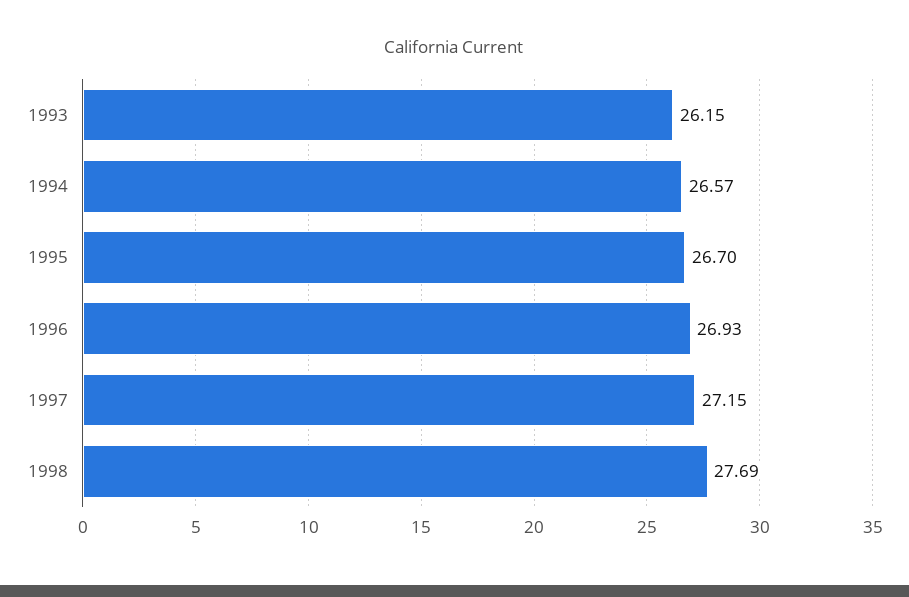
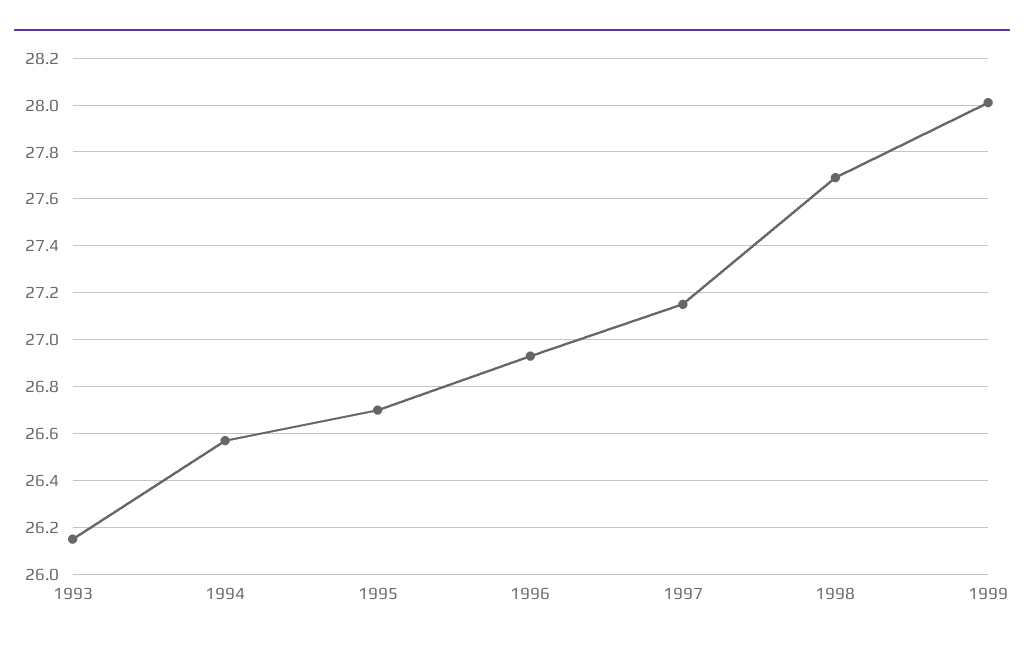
1999: none -> 28

